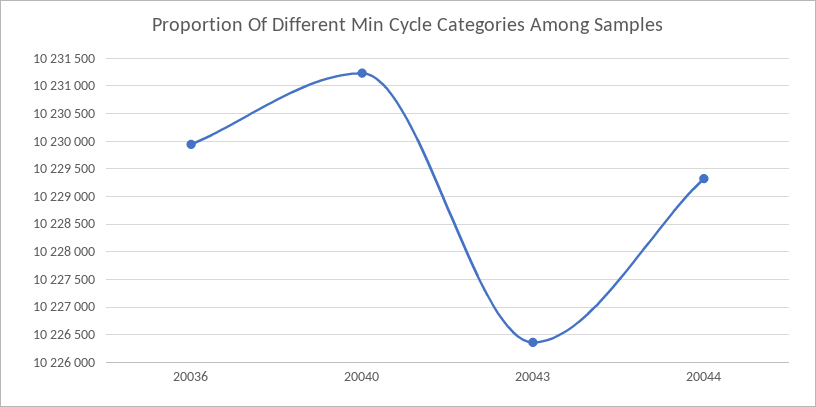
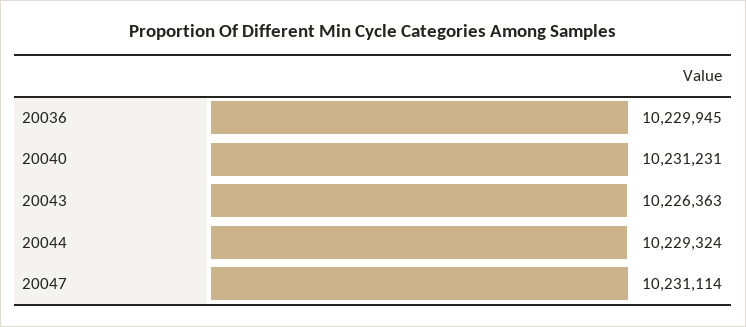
20047: none -> 10231114

